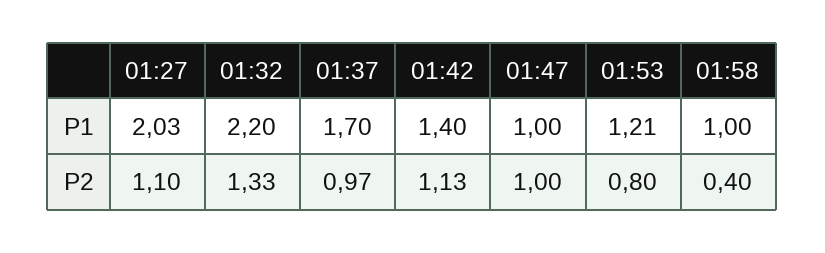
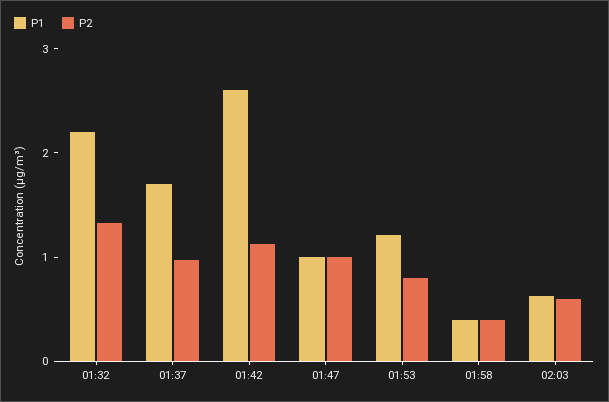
P1, 01:27: 2.03 -> none
P1, 01:42: 1.4 -> 2.6
P1, 01:58: 1 -> 0.4
P2, 01:27: 1.1 -> none
P1, 02:03: none -> 0.6
P2, 02:03: none -> 0.6

